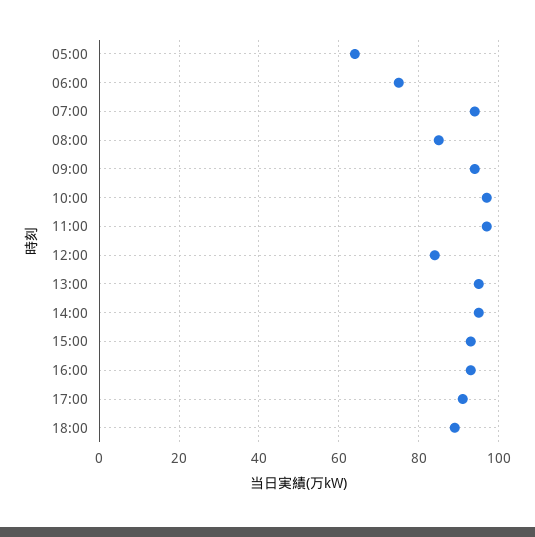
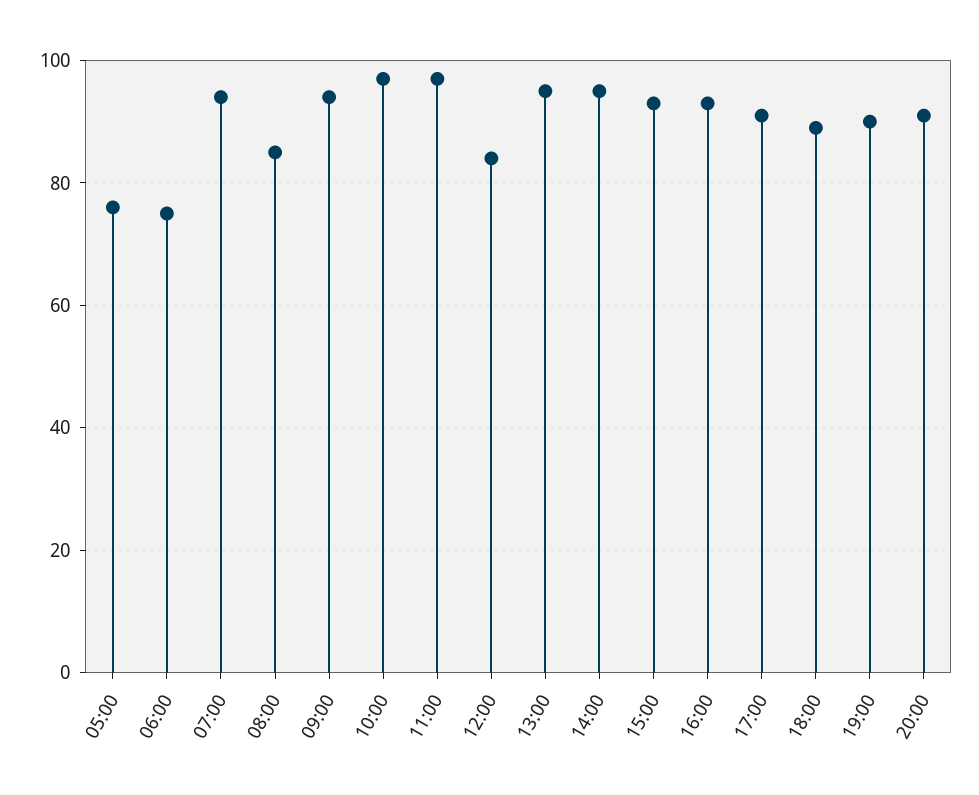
05:00: 65 -> 75
19:00: none -> 90
20:00: none -> 90

